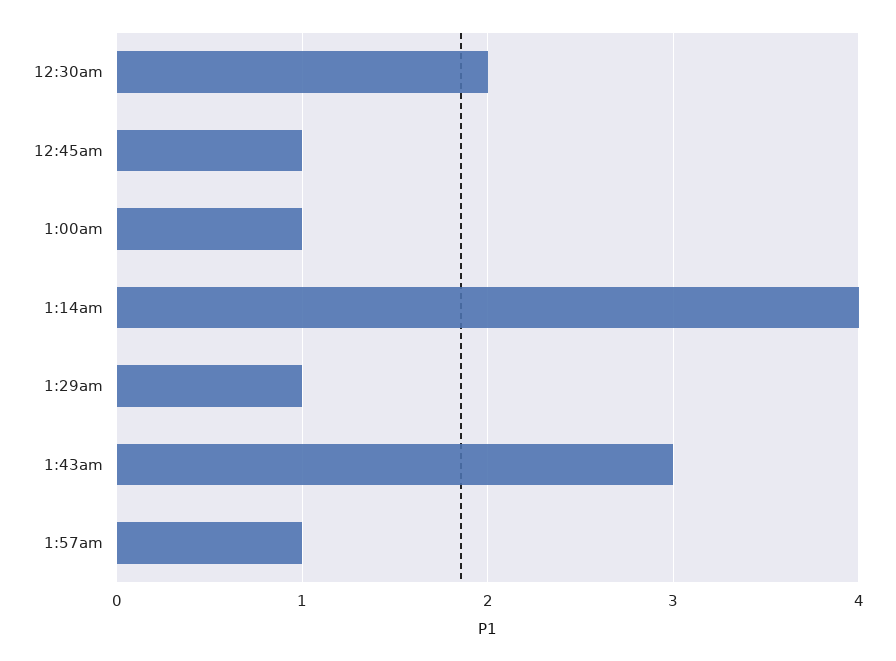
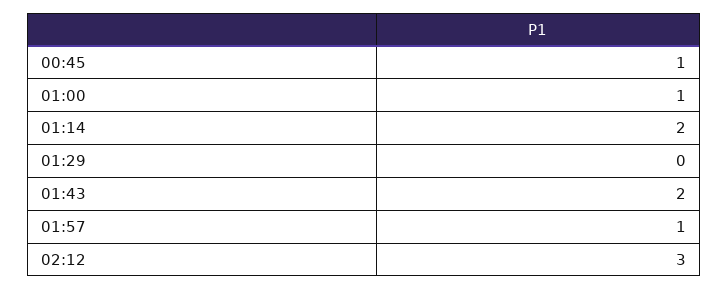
12:30am: 2 -> none
1:14am: 4 -> 2
1:29am: 1 -> 0
1:43am: 3 -> 2
02:12: none -> 3

